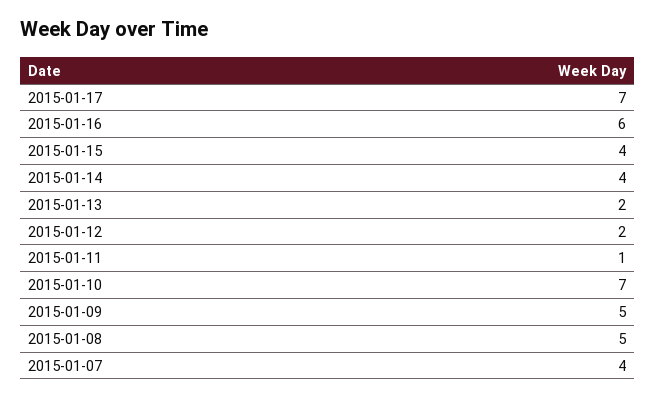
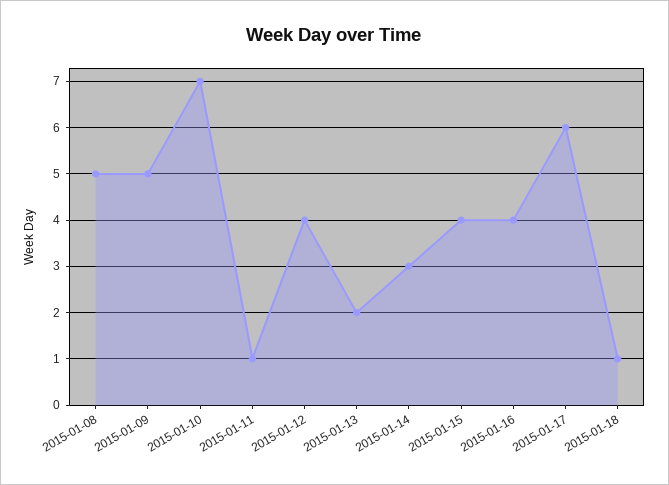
2015-01-17: 7 -> 6
2015-01-16: 6 -> 4
2015-01-14: 4 -> 3
2015-01-12: 2 -> 4
2015-01-07: 4 -> none
2015-01-18: none -> 1

